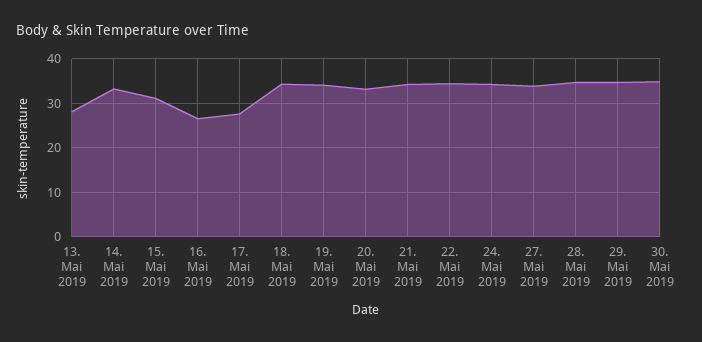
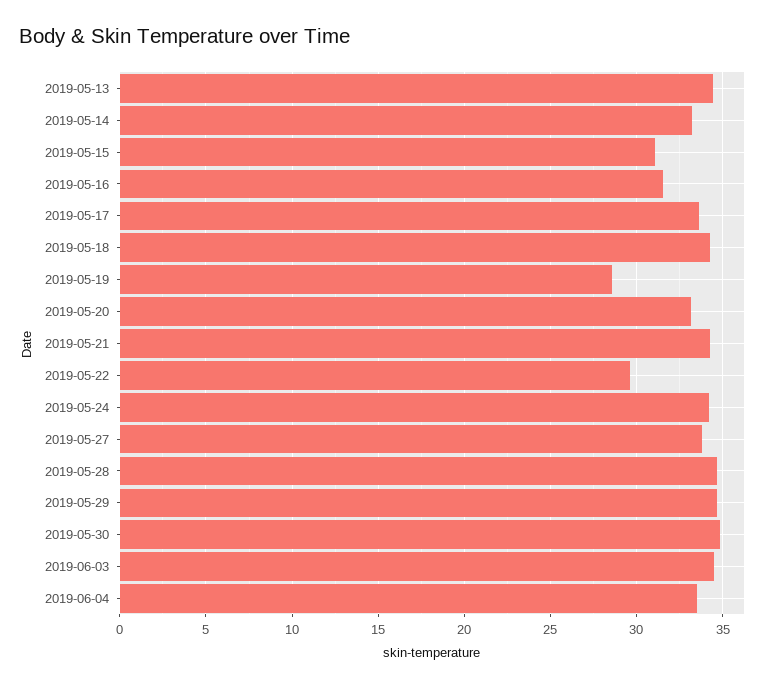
13. Mai 2019: 28 -> 34.5
16. Mai 2019: 26 -> 31.5
17. Mai 2019: 28 -> 33.5
19. Mai 2019: 34 -> 28.5
22. Mai 2019: 34 -> 29.5
2019-06-03: none -> 34.5
2019-06-04: none -> 33.5

